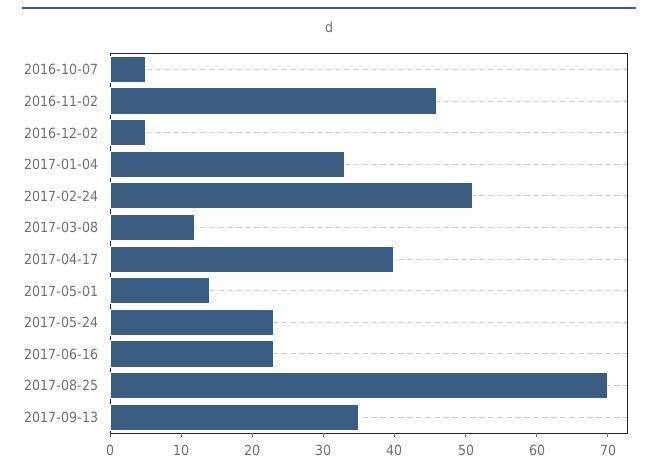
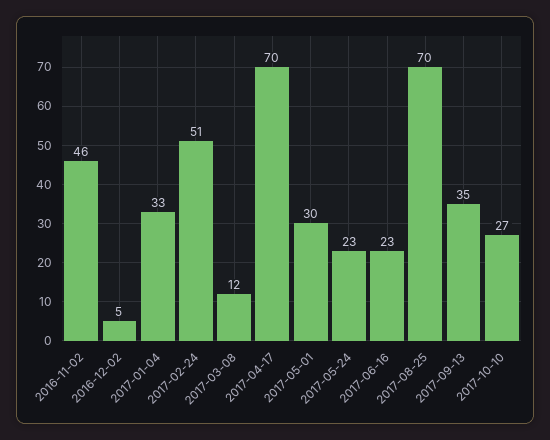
2016-10-07: 5 -> none
2017-04-17: 40 -> 70
2017-05-01: 15 -> 30
2017-10-10: none -> 27

